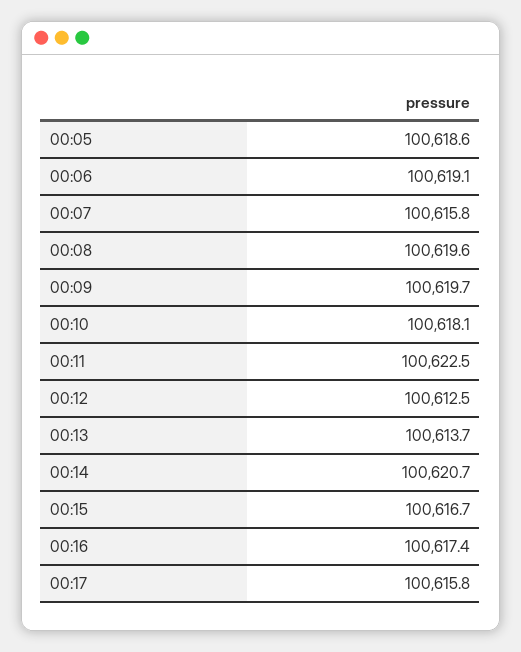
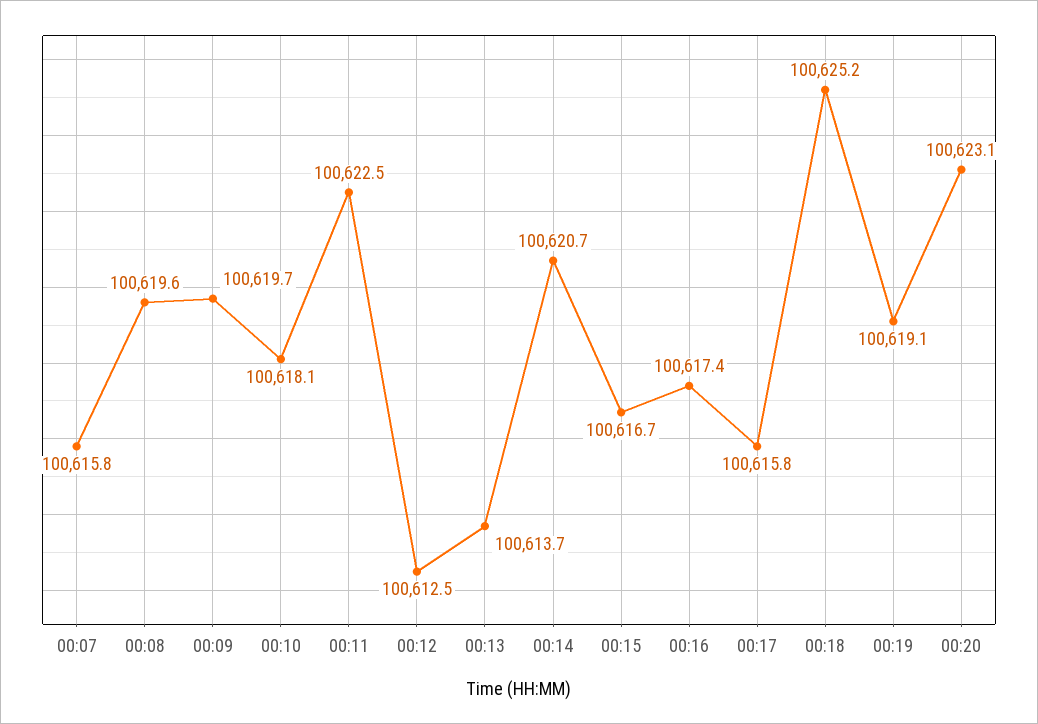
00:05: 100618.6 -> none
00:06: 100619.1 -> none
00:18: none -> 100625.2
00:19: none -> 100619.1
00:20: none -> 100623.1

